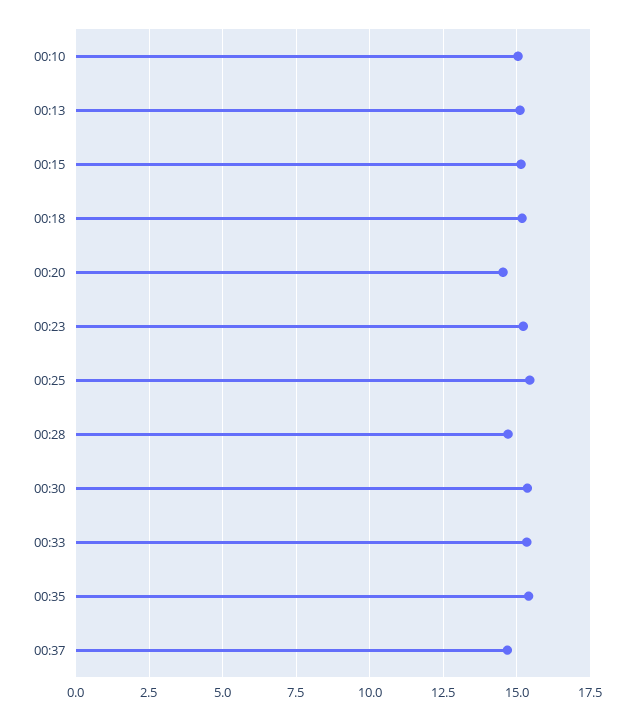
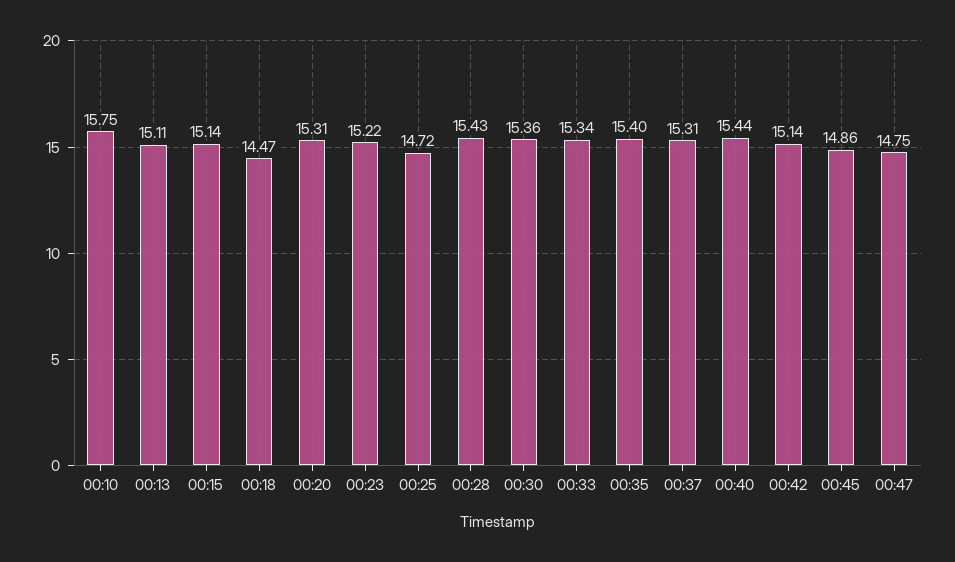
00:10: 15 -> 15.75
00:18: 15.25 -> 14.47
00:20: 14.5 -> 15.31
00:25: 15.5 -> 14.72
00:28: 14.75 -> 15.43
00:37: 14.75 -> 15.31
00:40: none -> 15.44
00:42: none -> 15.14
00:45: none -> 14.86
00:47: none -> 14.75

